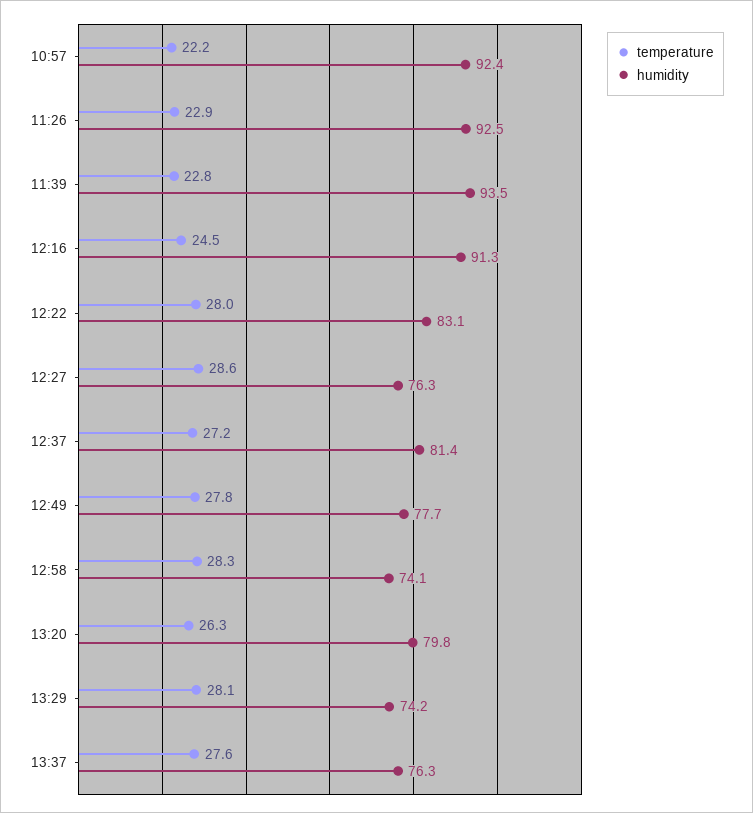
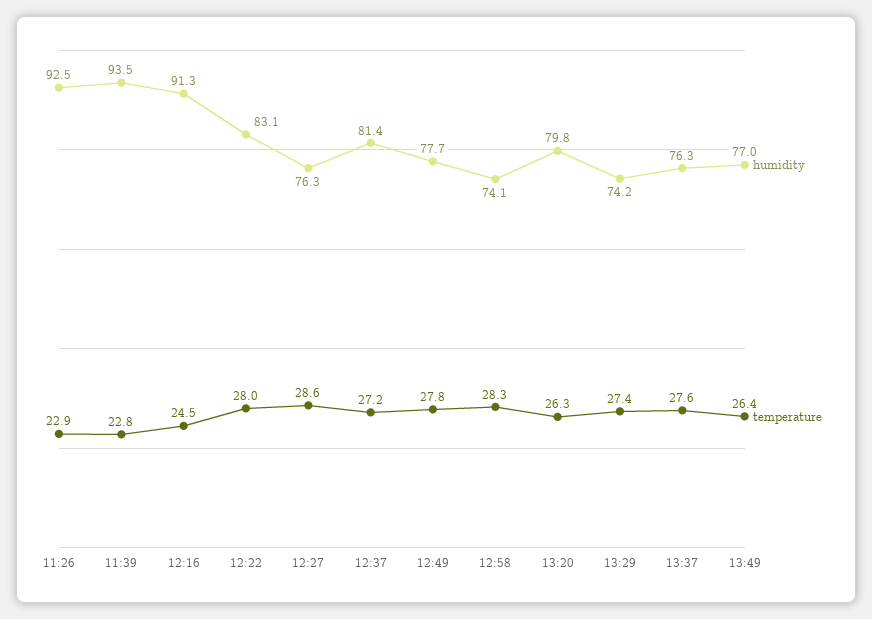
temperature, 10:57: 22.2 -> none
humidity, 10:57: 92.4 -> none
temperature, 13:29: 28.1 -> 27.4
humidity, 13:49: none -> 77
temperature, 13:49: none -> 26.4

